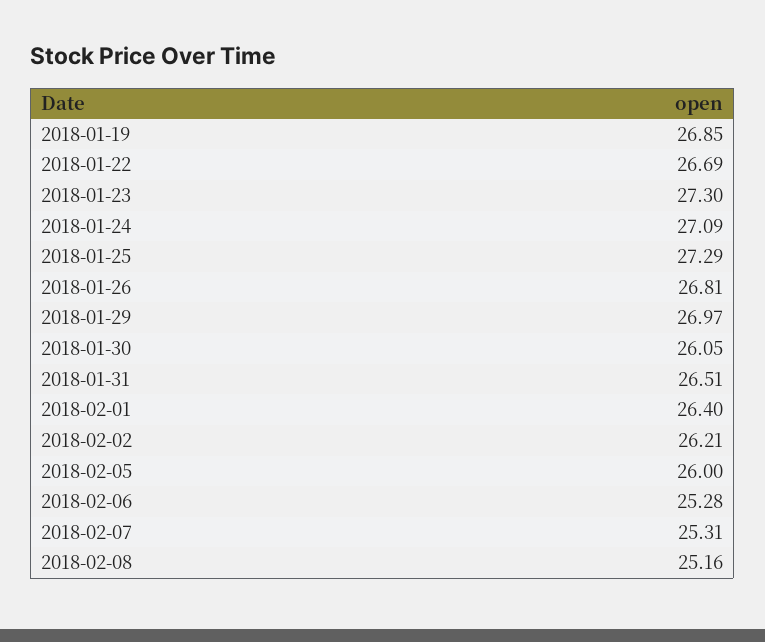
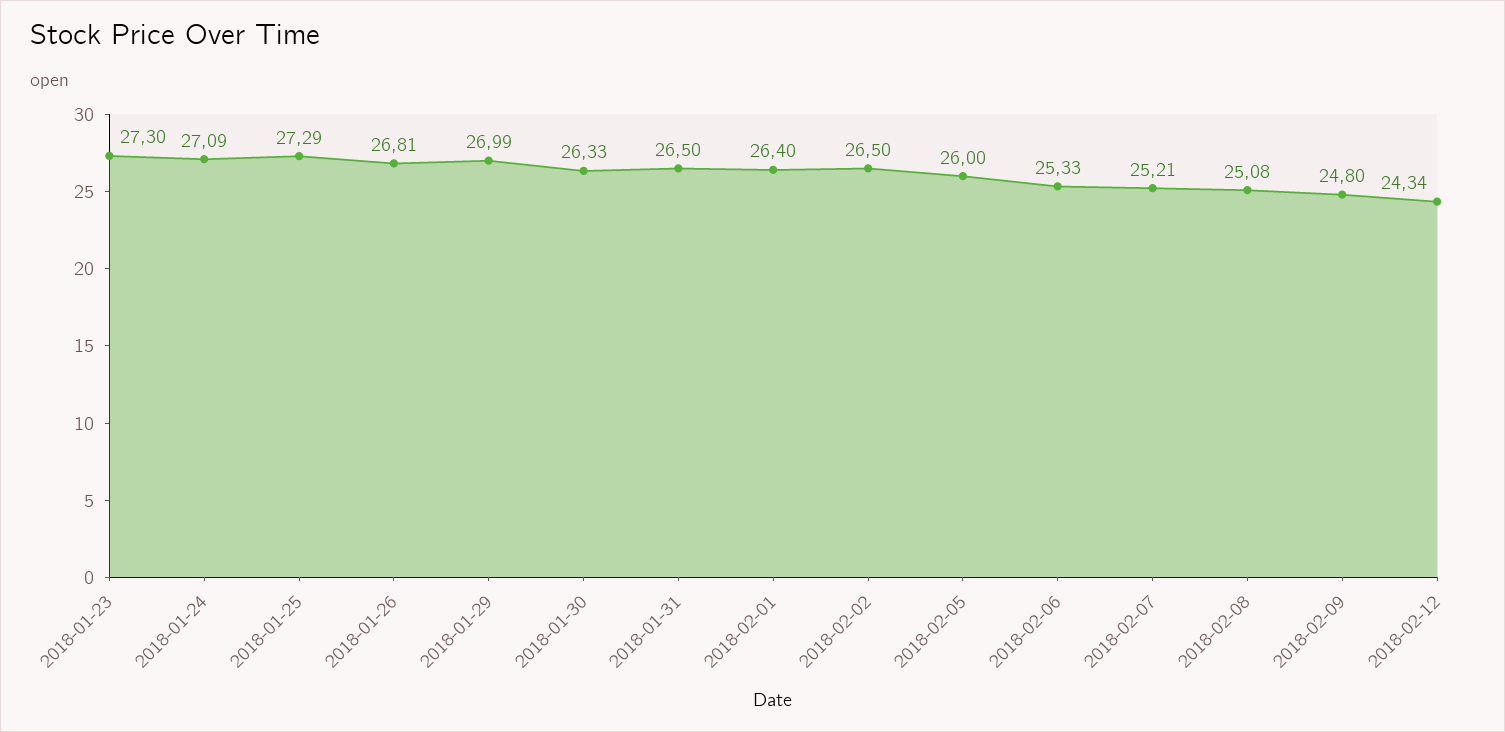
2018-01-19: 26.85 -> none
2018-01-22: 26.69 -> none
2018-01-29: 26.97 -> 26.99
2018-01-30: 26.05 -> 26.33
2018-01-31: 26.51 -> 26.5
2018-02-02: 26.21 -> 26.5
2018-02-06: 25.28 -> 25.33
2018-02-07: 25.31 -> 25.21
2018-02-08: 25.16 -> 25.08
2018-02-09: none -> 24.8
2018-02-12: none -> 24.34

